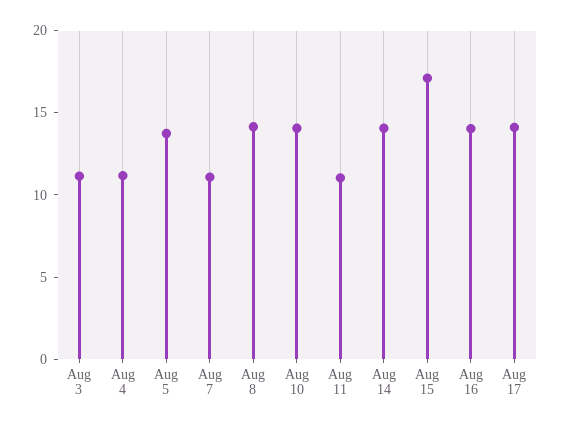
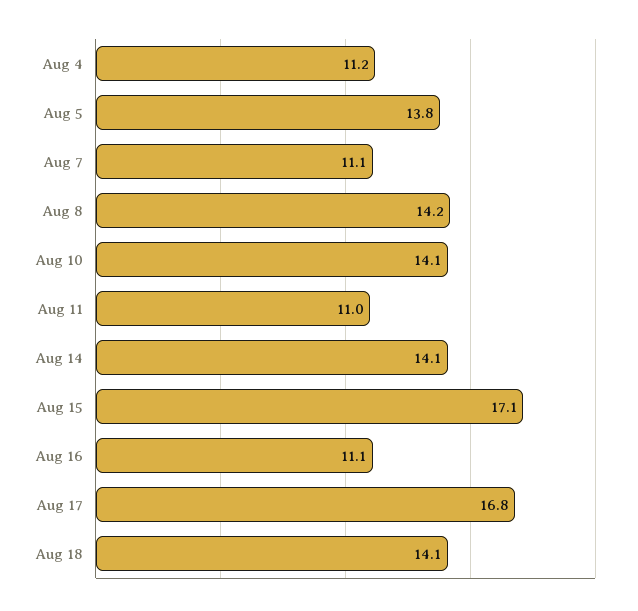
Aug 3: 11 -> none
Aug 16: 14 -> 11.1
Aug 17: 14 -> 16.8
Aug 18: none -> 14.1

